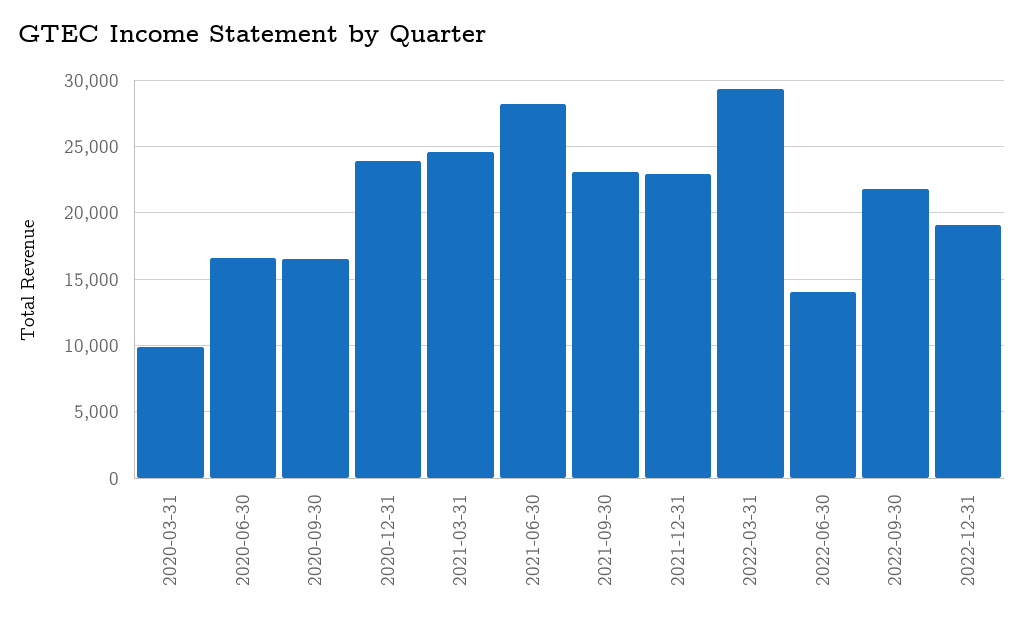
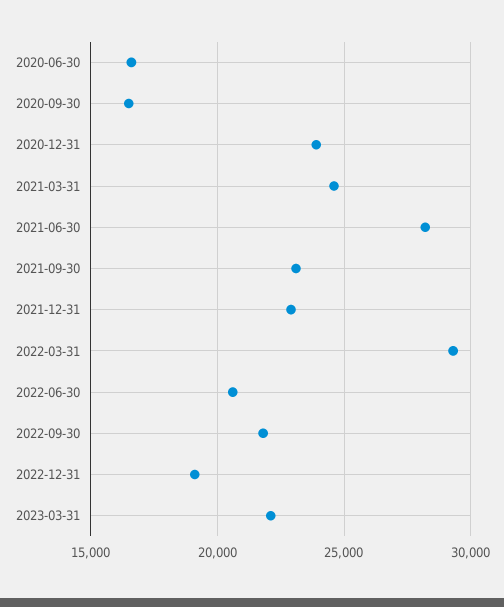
2020-03-31: 10000 -> none
2022-06-30: 14000 -> 20500
2023-03-31: none -> 22000

